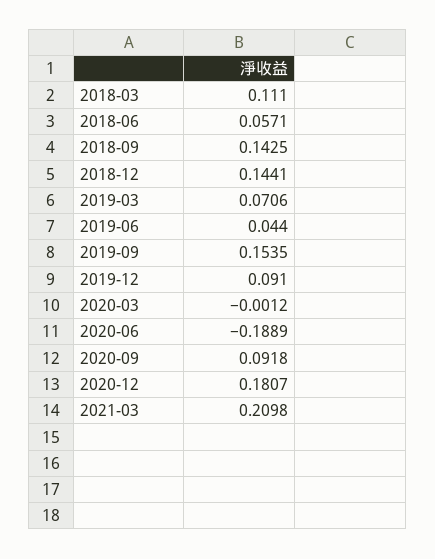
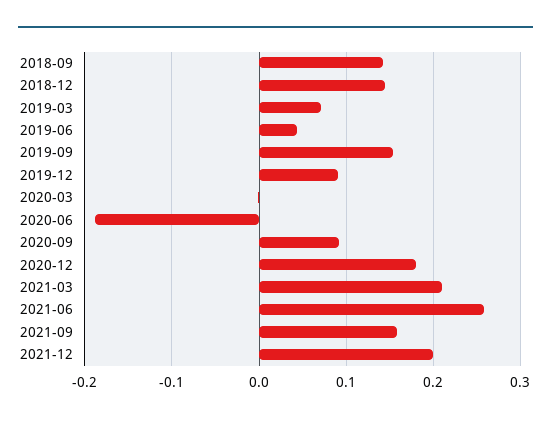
2018-03: 0.111 -> none
2018-06: 0.0571 -> none
2021-06: none -> 0.26
2021-09: none -> 0.16
2021-12: none -> 0.2

